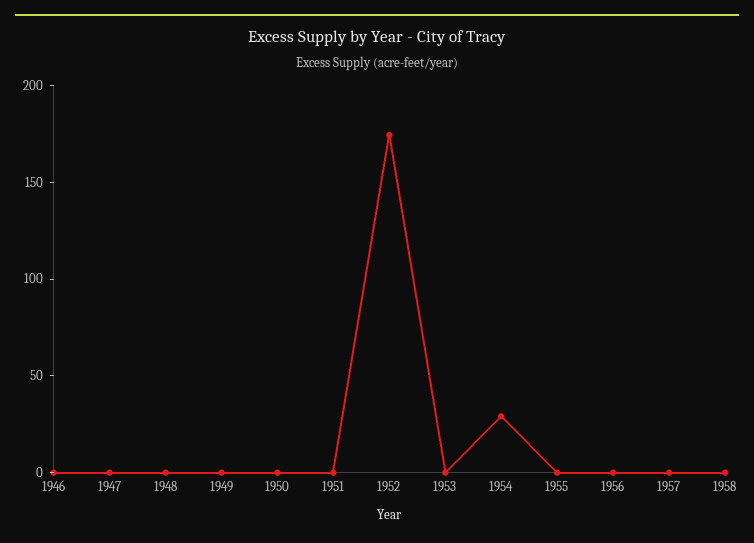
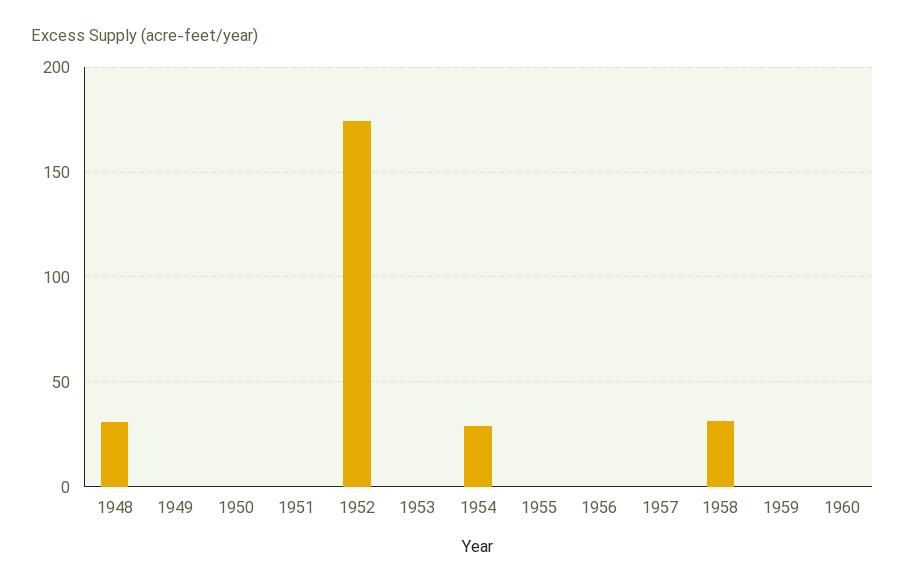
1946: 0 -> none
1947: 0 -> none
1948: 0 -> 30
1958: 0 -> 30
1959: none -> 0
1960: none -> 0

